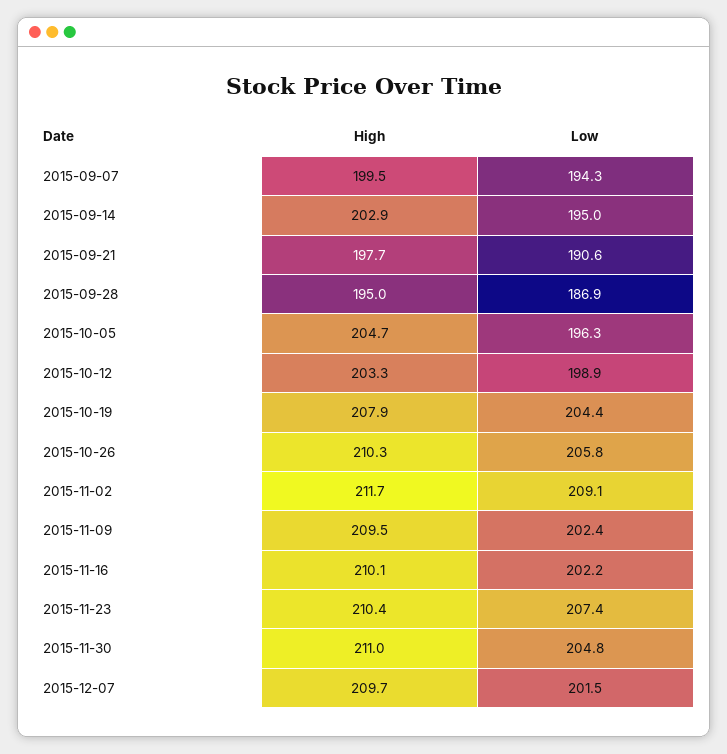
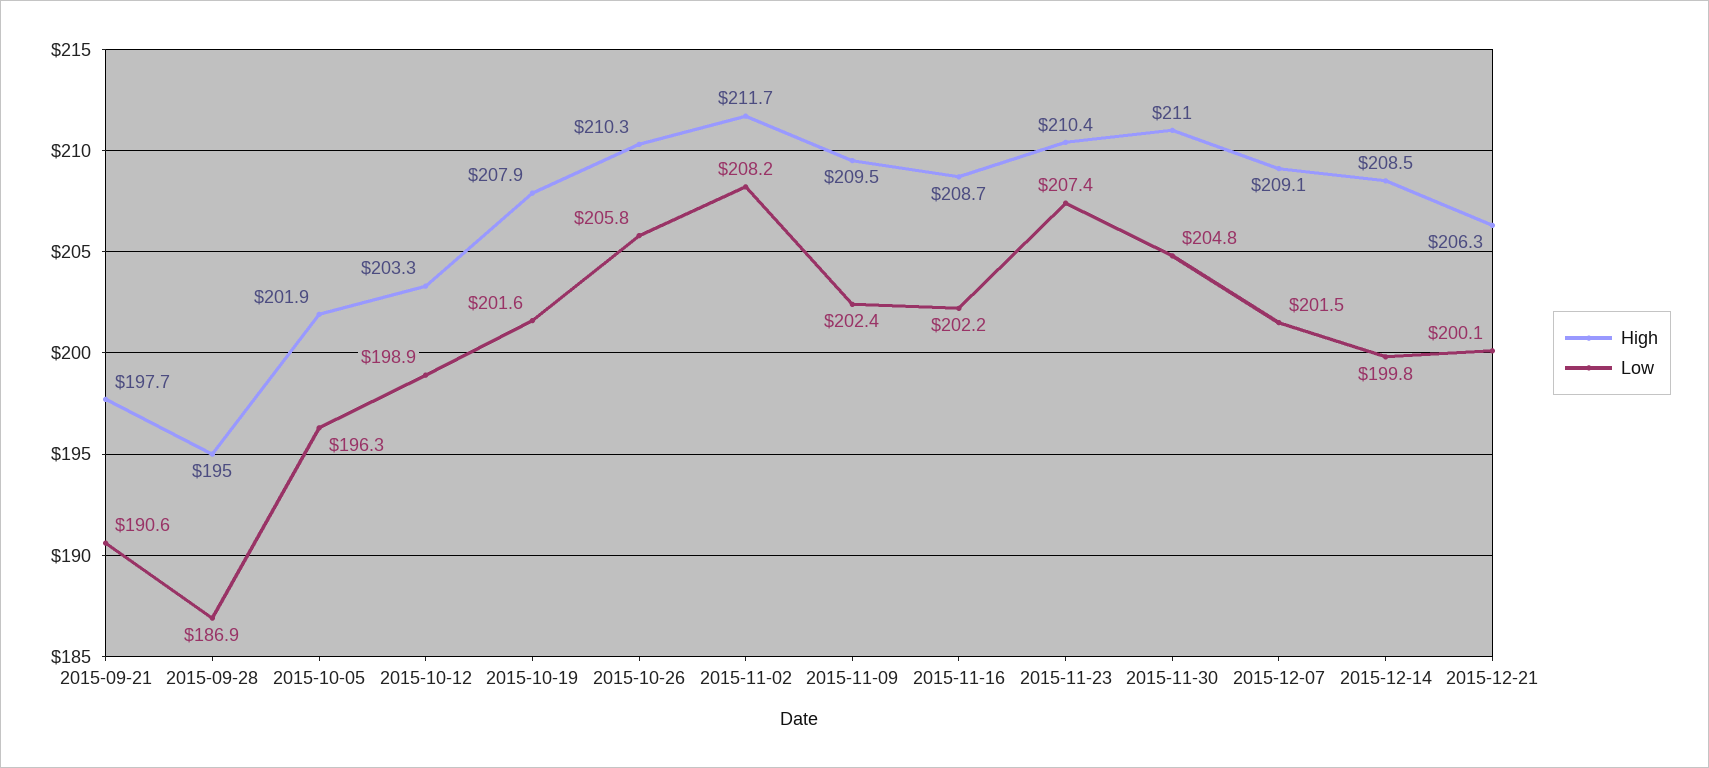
High, 2015-09-07: 199.5 -> none
Low, 2015-09-07: 194.3 -> none
High, 2015-09-14: 202.9 -> none
Low, 2015-09-14: 195 -> none
High, 2015-10-05: 204.7 -> 201.9
Low, 2015-10-19: 204.4 -> 201.6
Low, 2015-11-02: 209.1 -> 208.2
High, 2015-11-16: 210.1 -> 208.7
High, 2015-12-07: 209.7 -> 209.1
High, 2015-12-14: none -> 208.5
Low, 2015-12-14: none -> 199.8
High, 2015-12-21: none -> 206.3
Low, 2015-12-21: none -> 200.1

